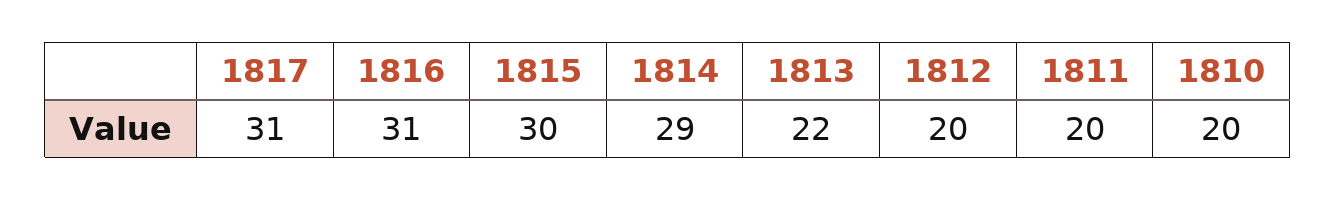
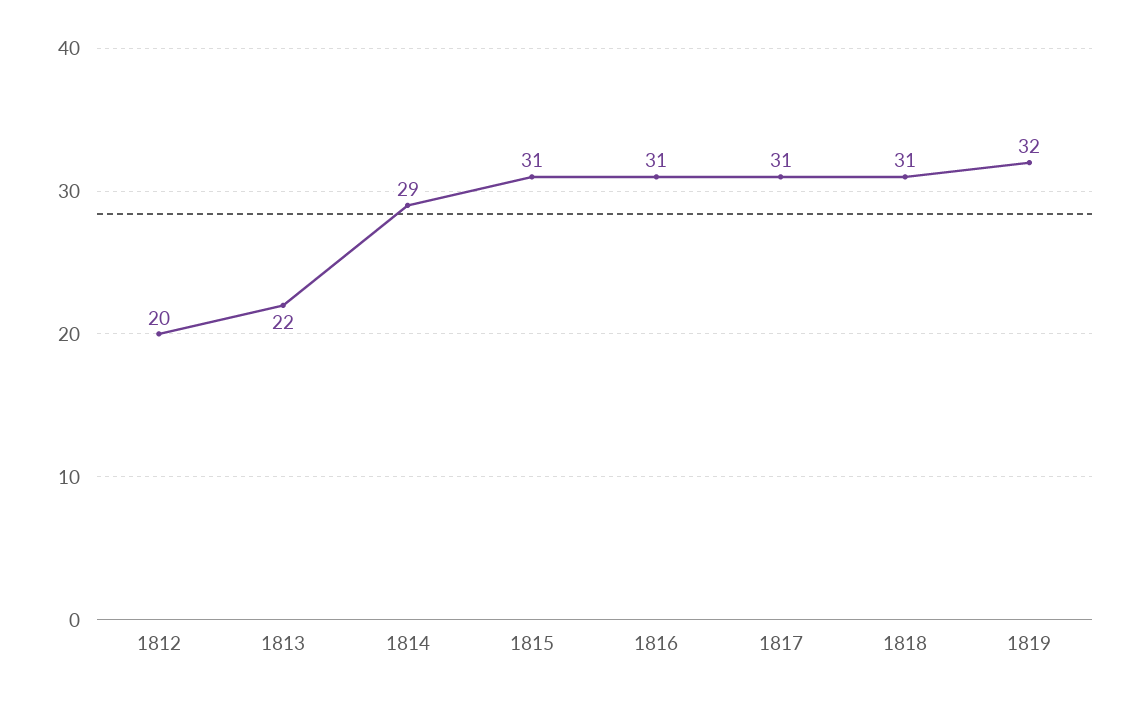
1815: 30 -> 31
1811: 20 -> none
1810: 20 -> none
1818: none -> 31
1819: none -> 32

